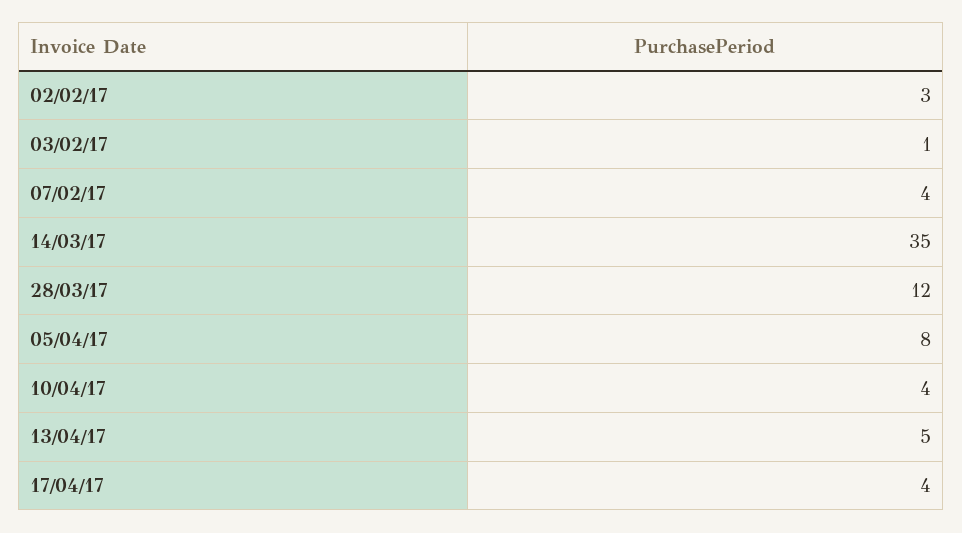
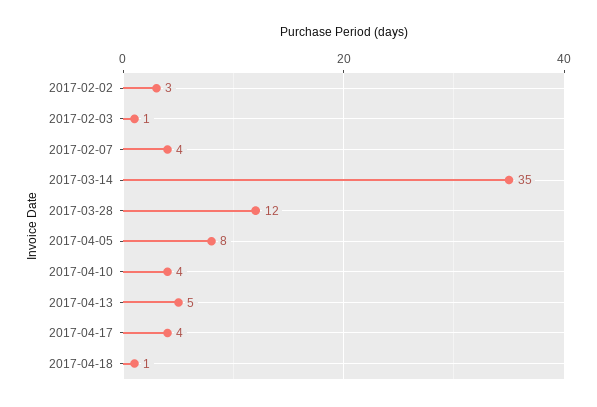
2017-04-18: none -> 1

